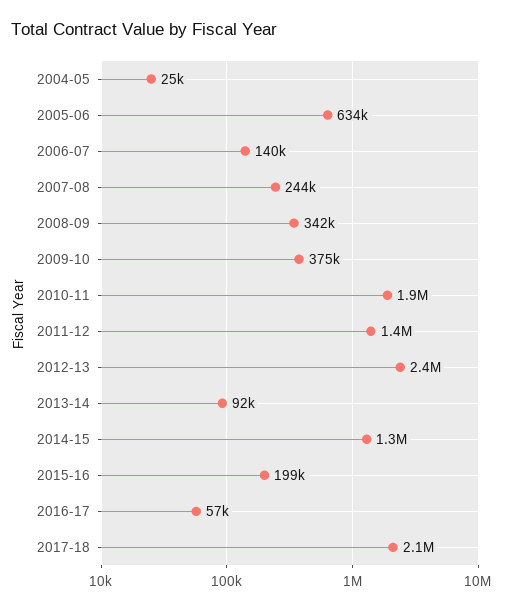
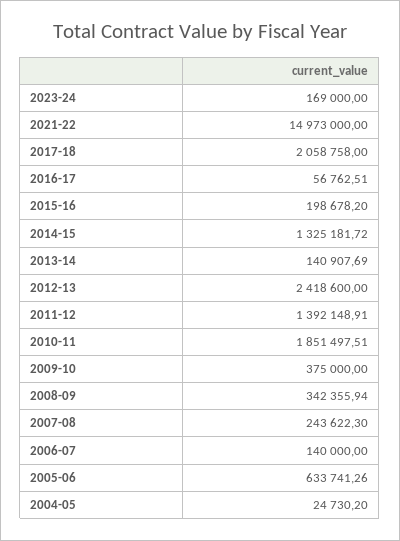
2013-14: 92000 -> 140907.69
2023-24: none -> 169000
2021-22: none -> 14973000

